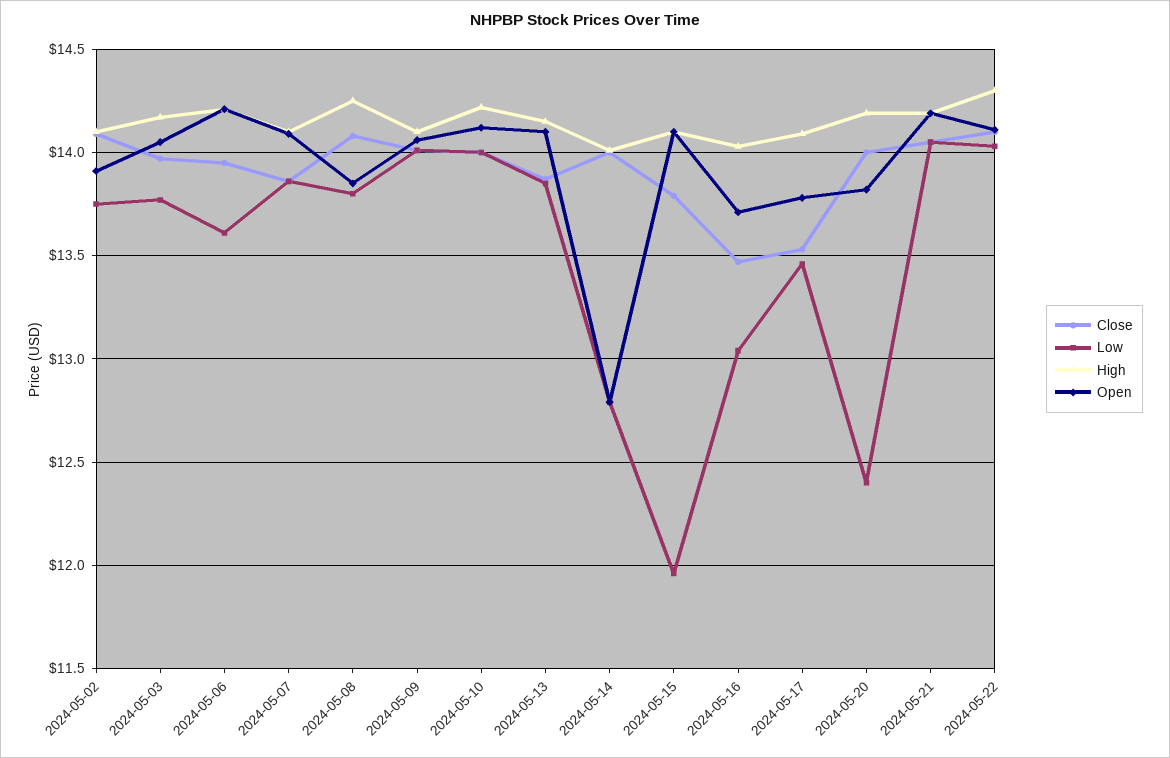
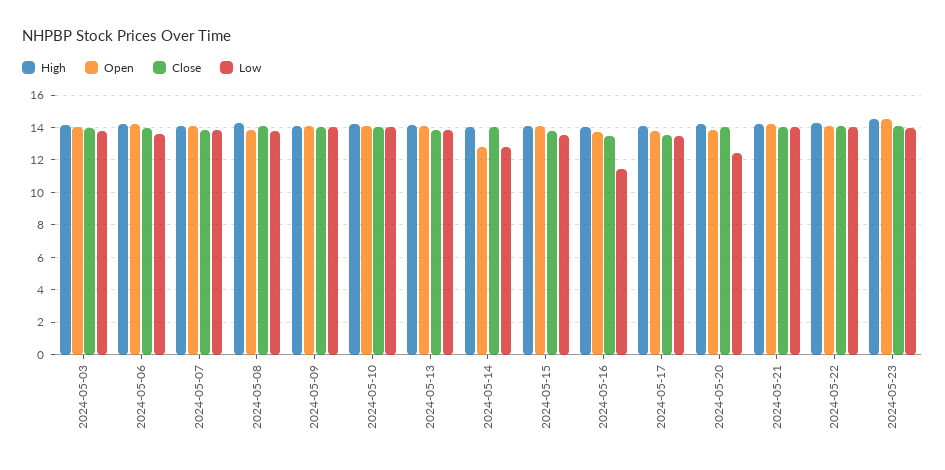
Close, 2024-05-02: 14.1 -> none
Low, 2024-05-02: 13.75 -> none
High, 2024-05-02: 14.1 -> none
Open, 2024-05-02: 13.9 -> none
Low, 2024-05-15: 11.95 -> 13.5
Low, 2024-05-16: 13.05 -> 11.5
High, 2024-05-23: none -> 14.5
Open, 2024-05-23: none -> 14.5
Close, 2024-05-23: none -> 14
Low, 2024-05-23: none -> 14

